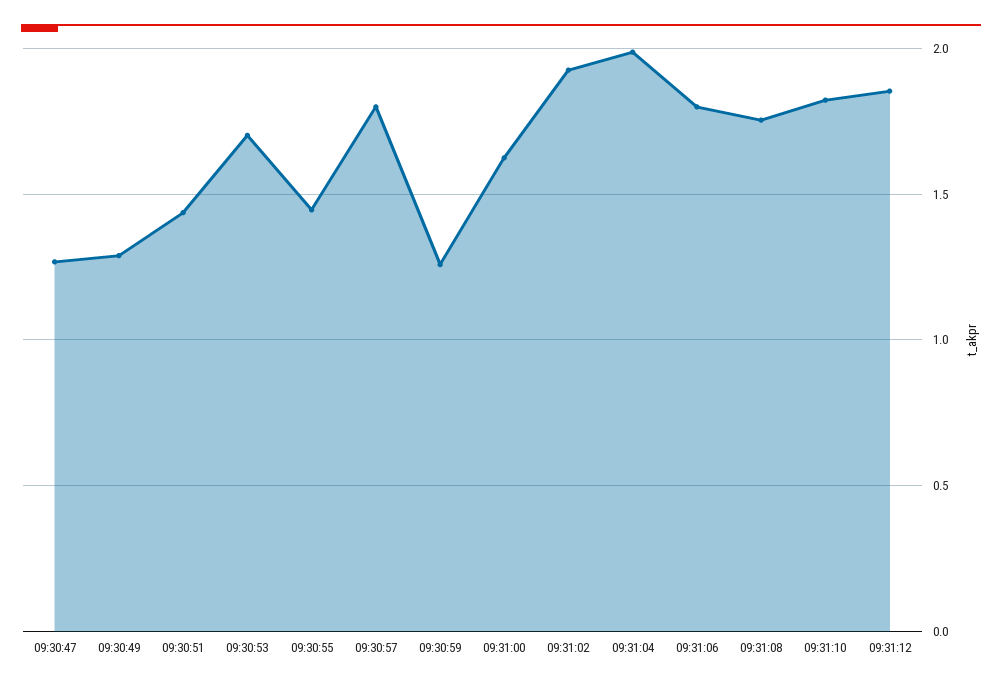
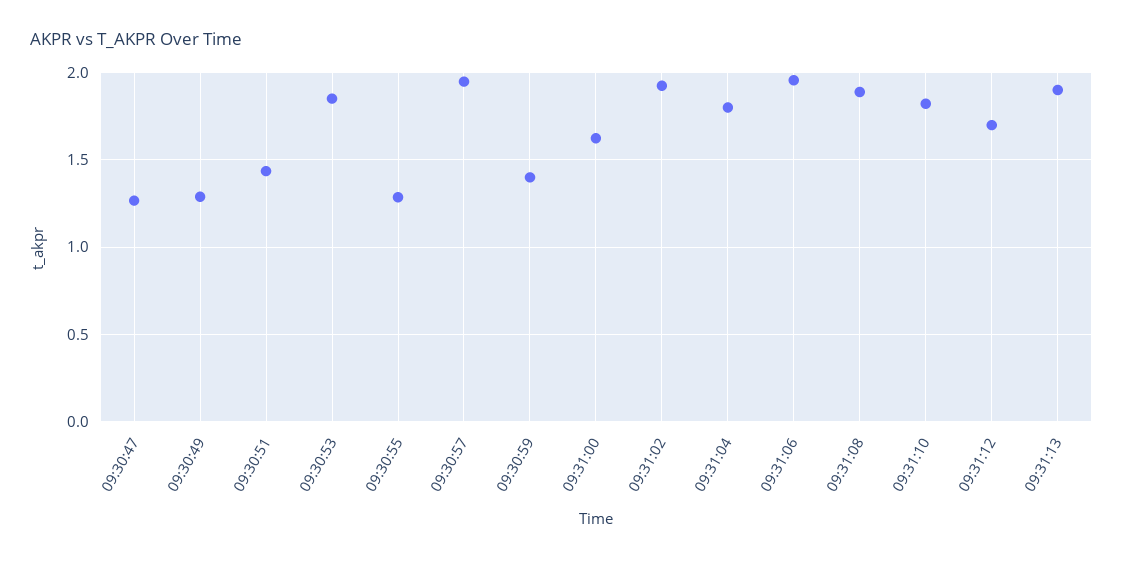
09:30:53: 1.7 -> 1.85
09:30:55: 1.45 -> 1.3
09:30:57: 1.8 -> 1.95
09:30:59: 1.25 -> 1.4
09:31:04: 2 -> 1.8
09:31:06: 1.8 -> 1.95
09:31:08: 1.75 -> 1.9
09:31:12: 1.85 -> 1.7
09:31:13: none -> 1.9

